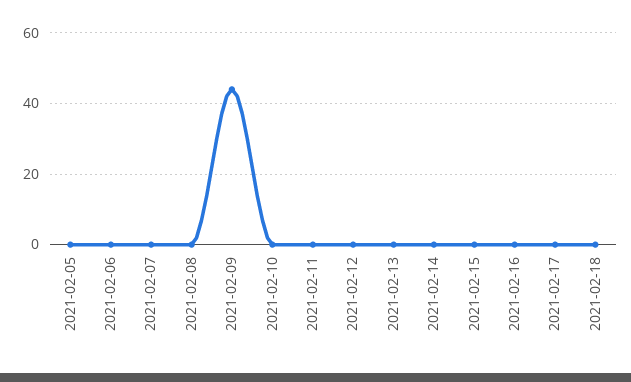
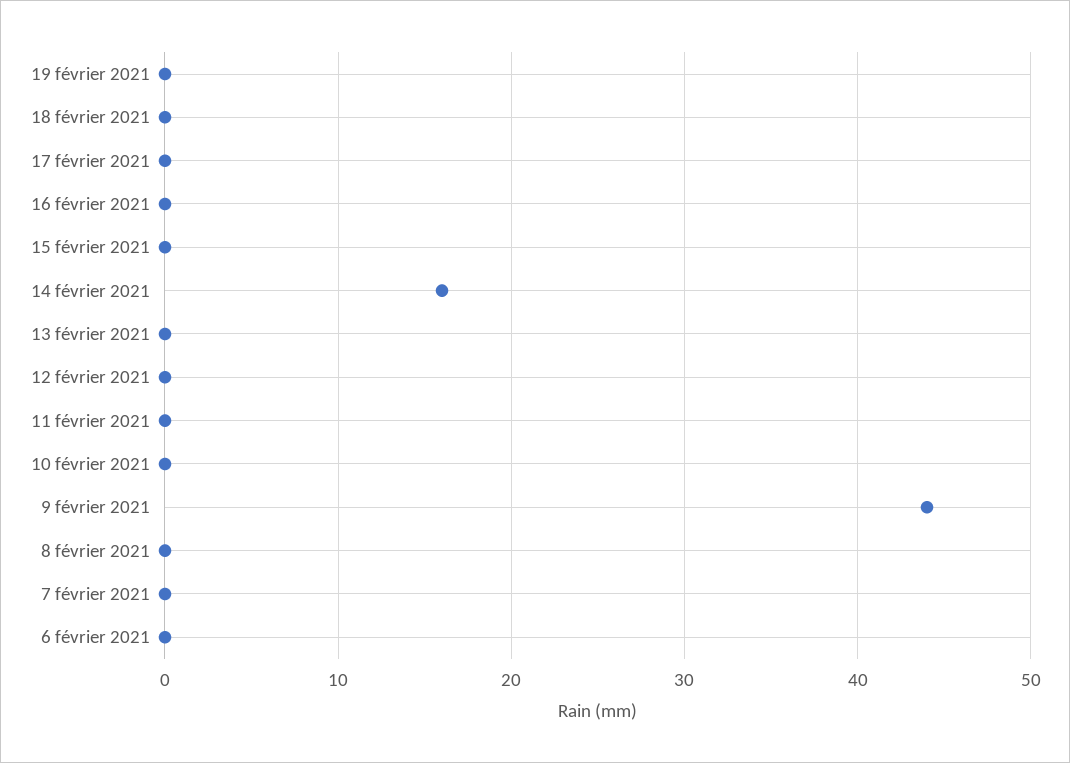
2021-02-05: 0 -> none
2021-02-14: 0 -> 16
19 février 2021: none -> 0

